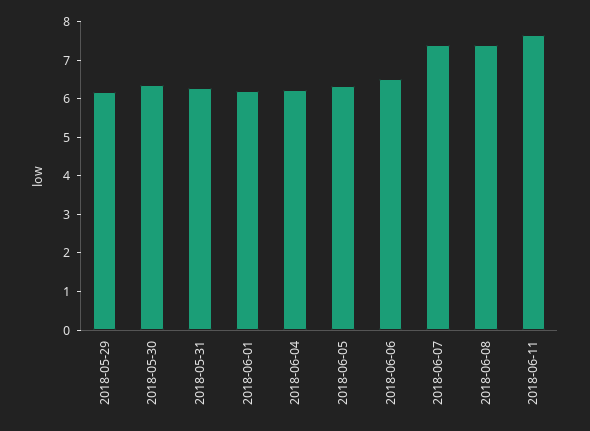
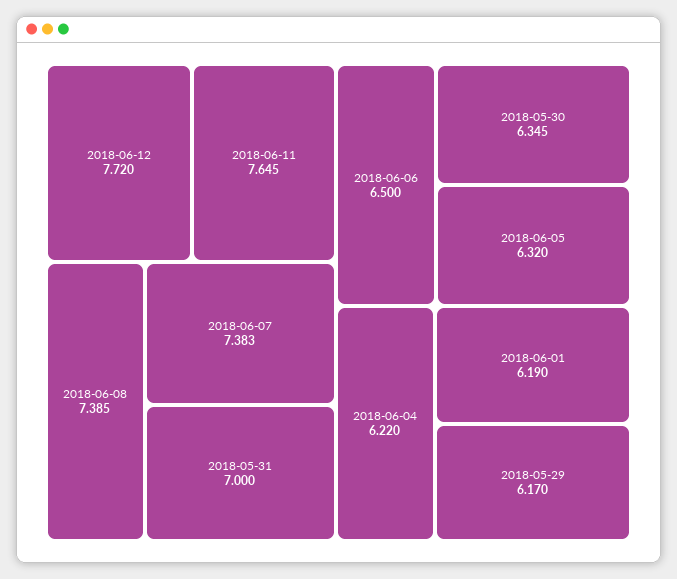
2018-05-31: 6.25 -> 7
2018-06-12: none -> 7.72

